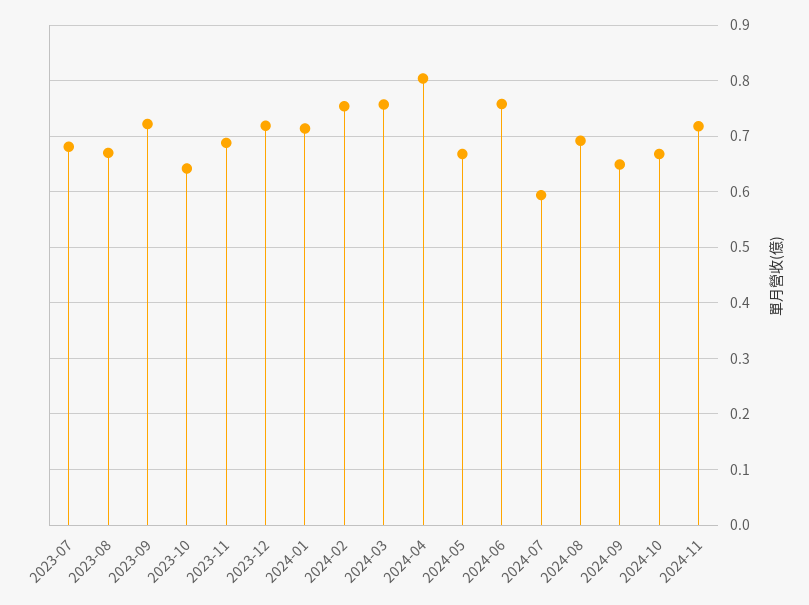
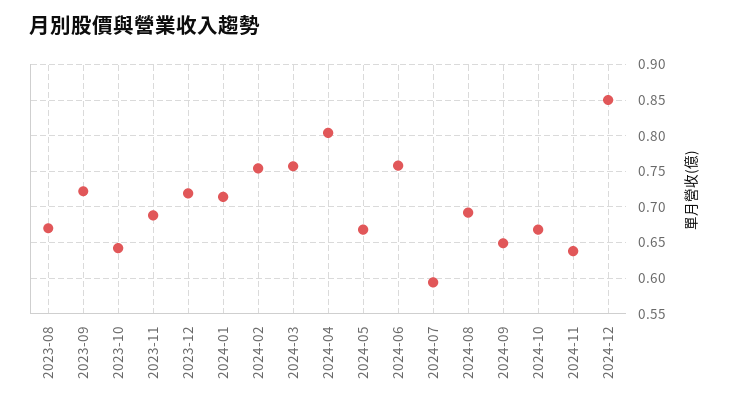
2023-07: 0.68 -> none
2024-11: 0.72 -> 0.64
2024-12: none -> 0.85

